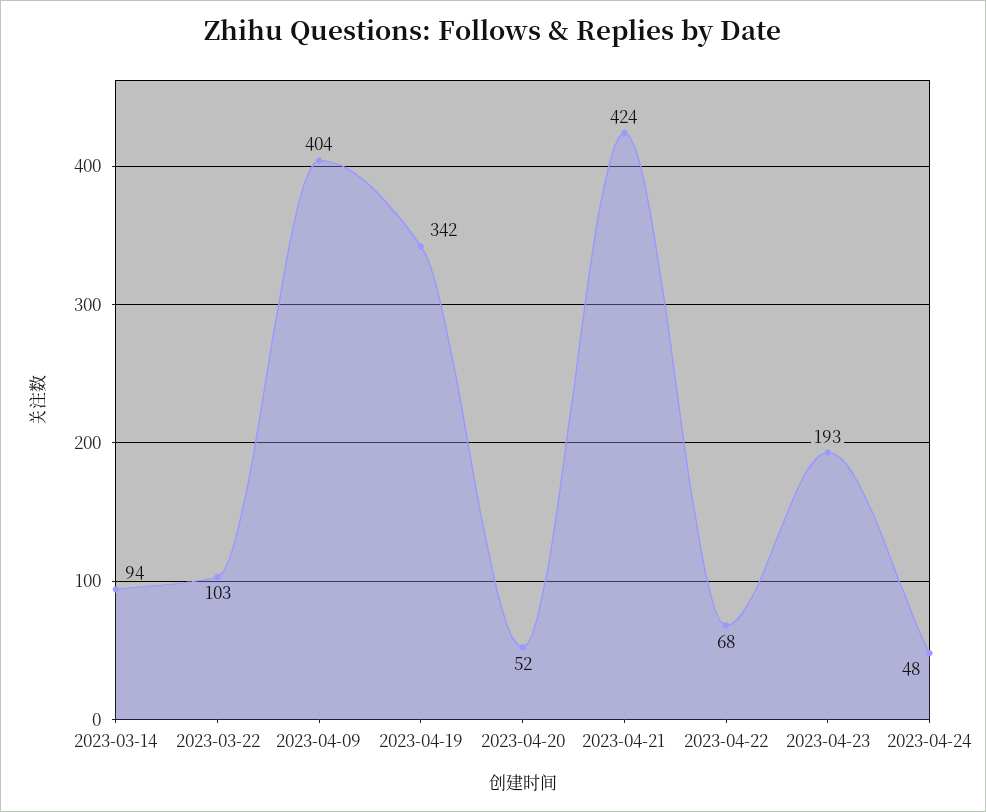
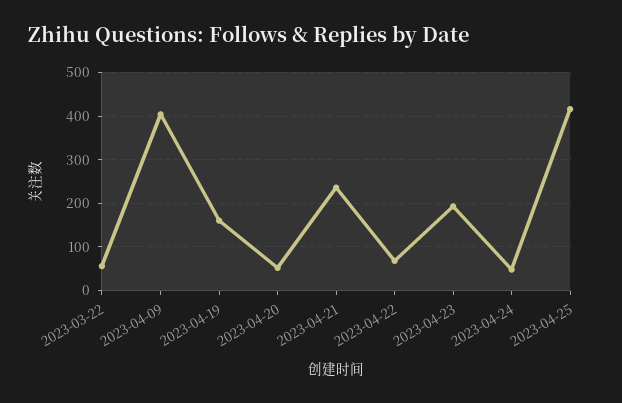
2023-03-14: 94 -> none
2023-03-22: 103 -> 60
2023-04-19: 342 -> 160
2023-04-21: 424 -> 240
2023-04-25: none -> 420

